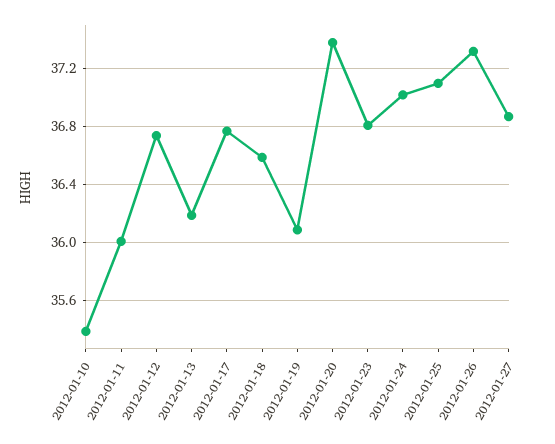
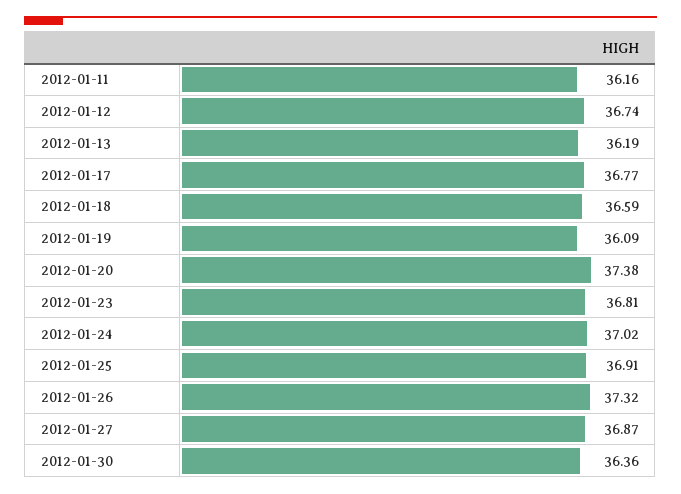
2012-01-10: 35.4 -> none
2012-01-11: 36 -> 36.16
2012-01-25: 37.1 -> 36.91
2012-01-30: none -> 36.36

